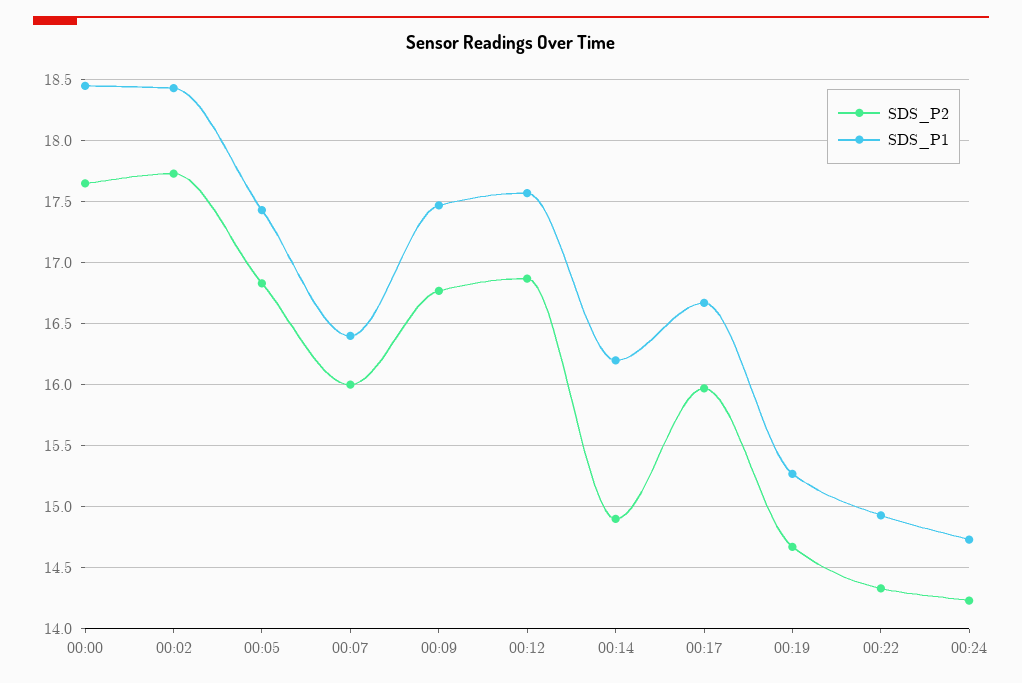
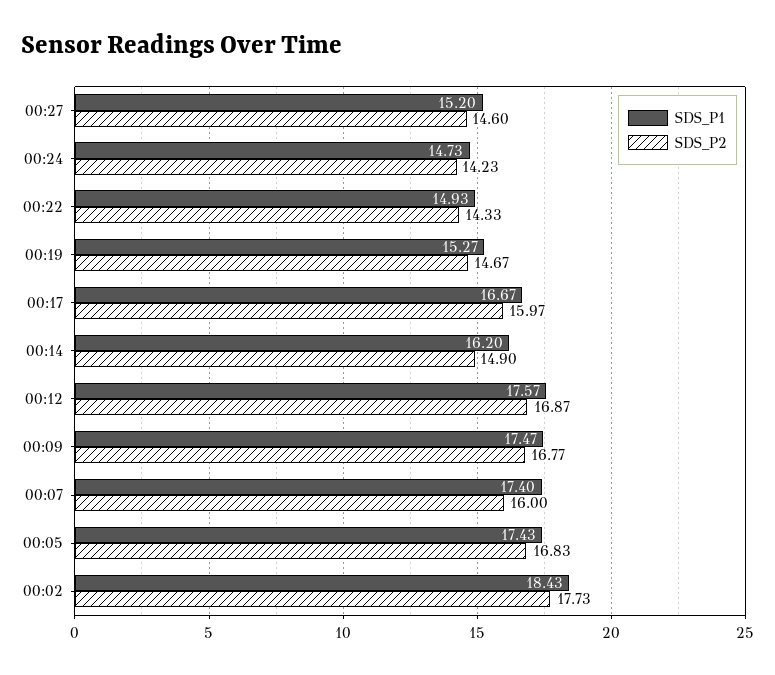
SDS_P2, 00:00: 17.65 -> none
SDS_P1, 00:00: 18.45 -> none
SDS_P1, 00:07: 16.4 -> 17.4
SDS_P1, 00:27: none -> 15.2
SDS_P2, 00:27: none -> 14.6

